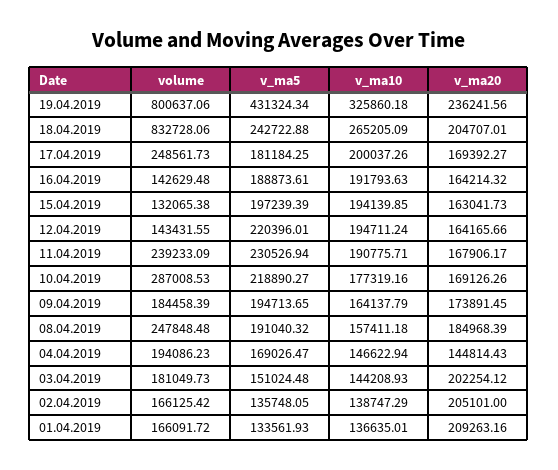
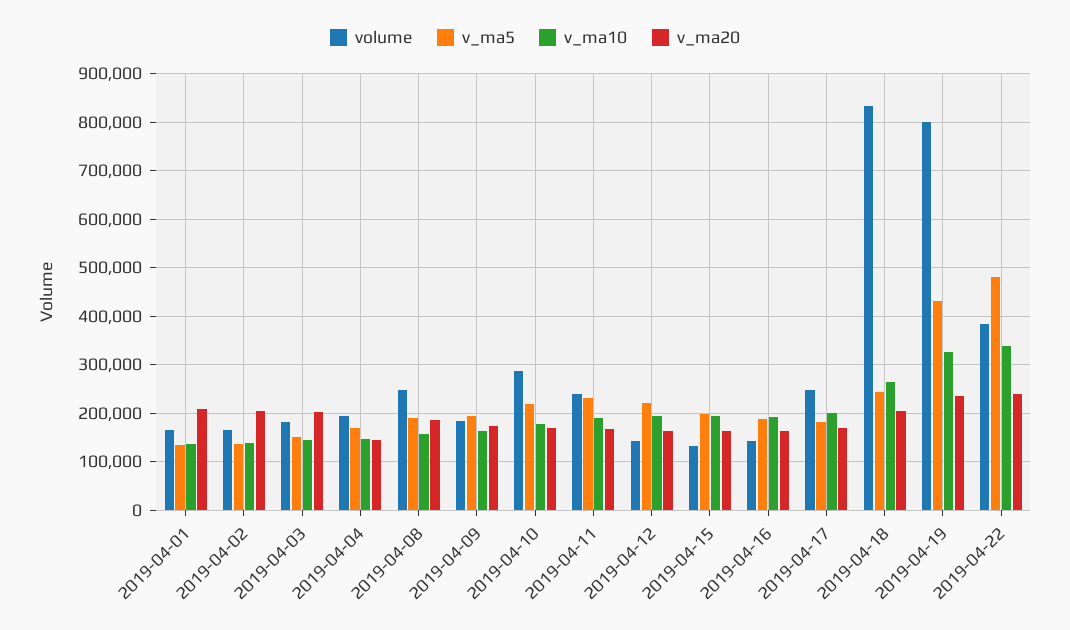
volume, 2019-04-22: none -> 380000
v_ma5, 2019-04-22: none -> 480000
v_ma10, 2019-04-22: none -> 340000
v_ma20, 2019-04-22: none -> 240000

